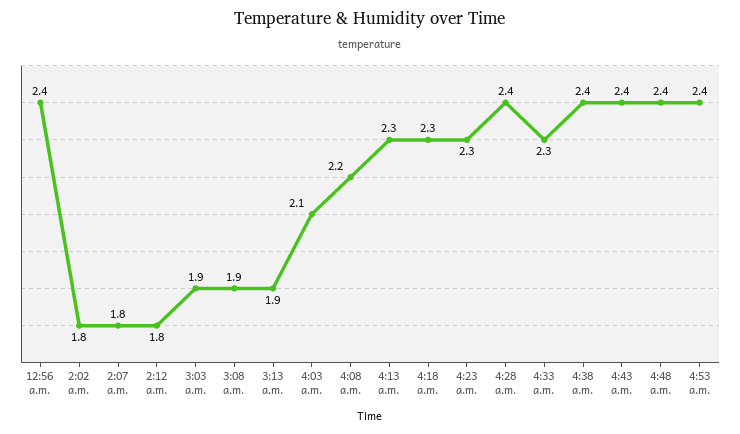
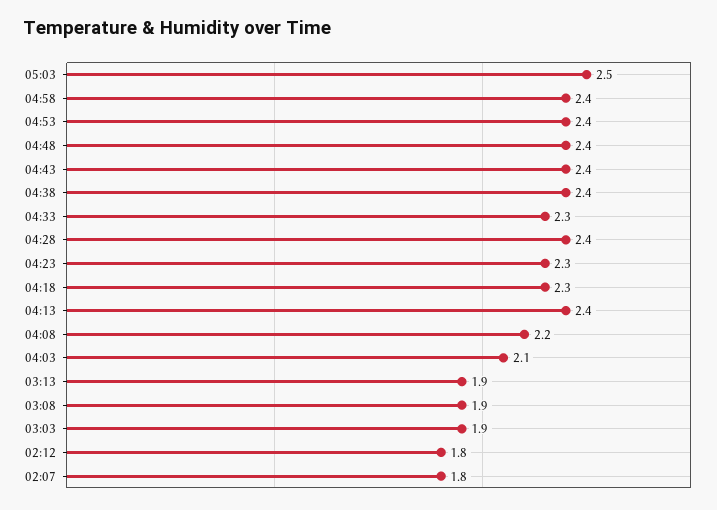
12:56 a.m.: 2.4 -> none
2:02 a.m.: 1.8 -> none
4:13 a.m.: 2.3 -> 2.4
05:03: none -> 2.5
04:58: none -> 2.4

